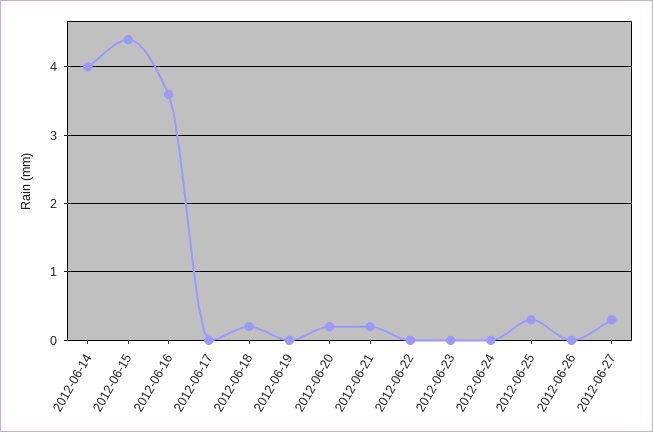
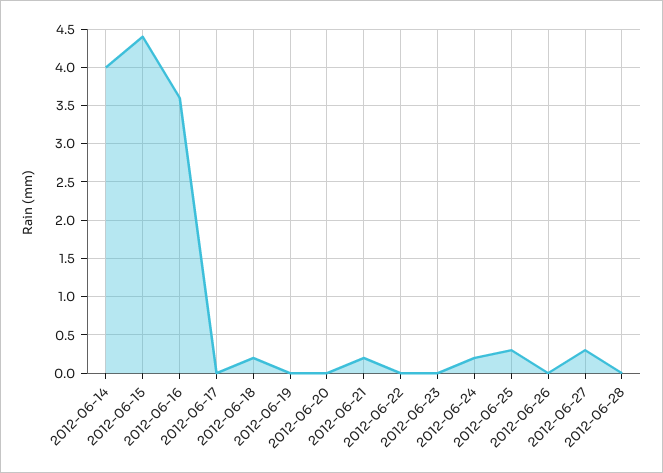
2012-06-20: 0.2 -> 0
2012-06-24: 0 -> 0.2
2012-06-28: none -> 0

